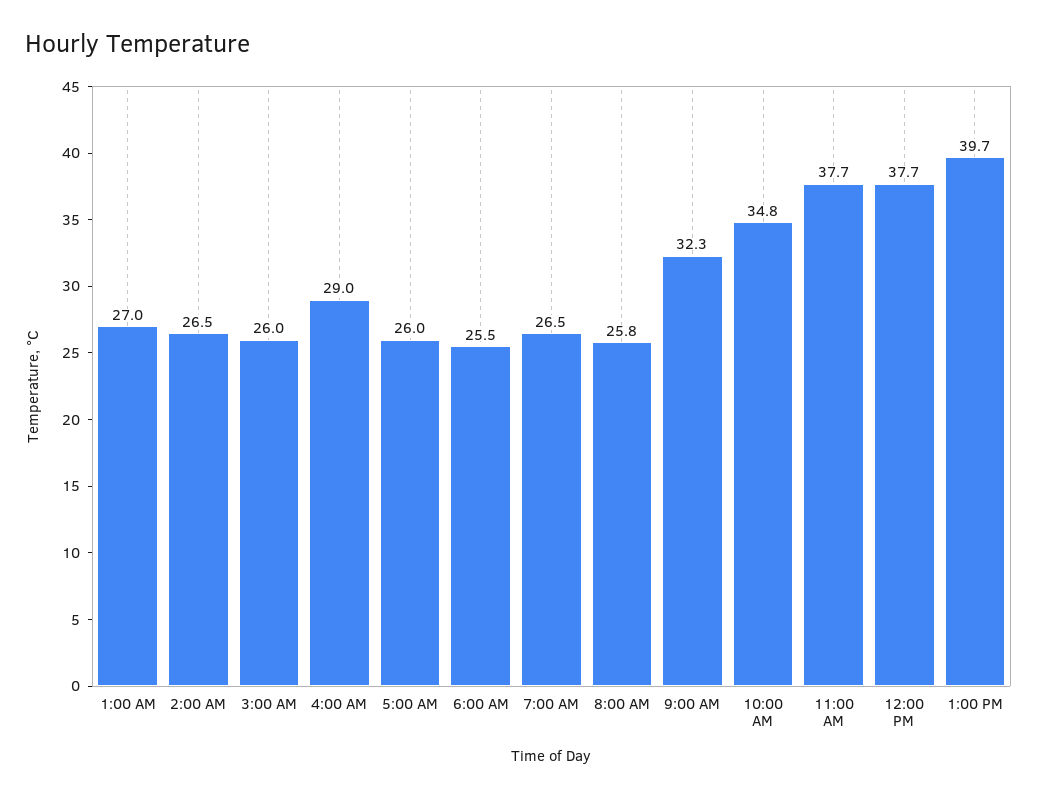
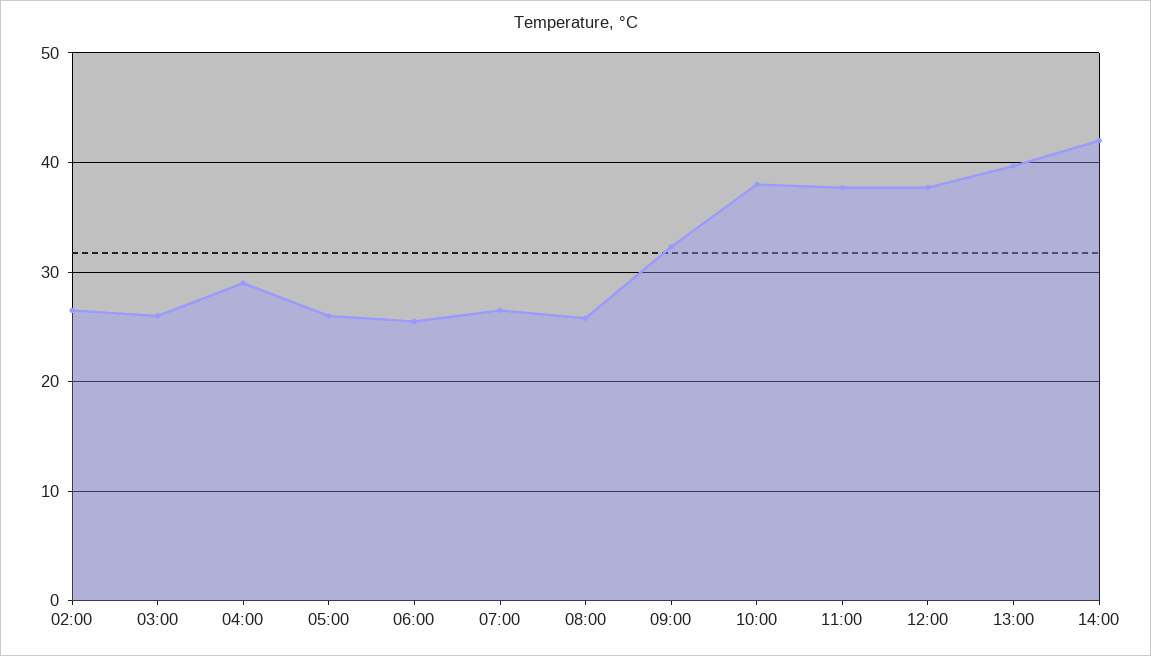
1:00 AM: 27 -> none
10:00 AM: 34.8 -> 38
14:00: none -> 42

